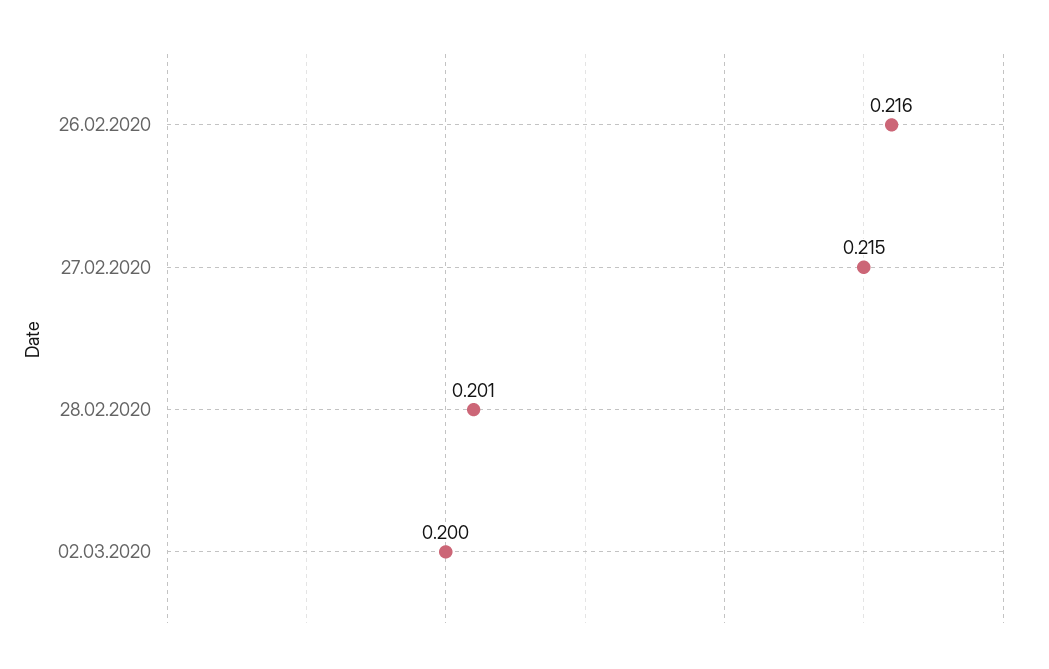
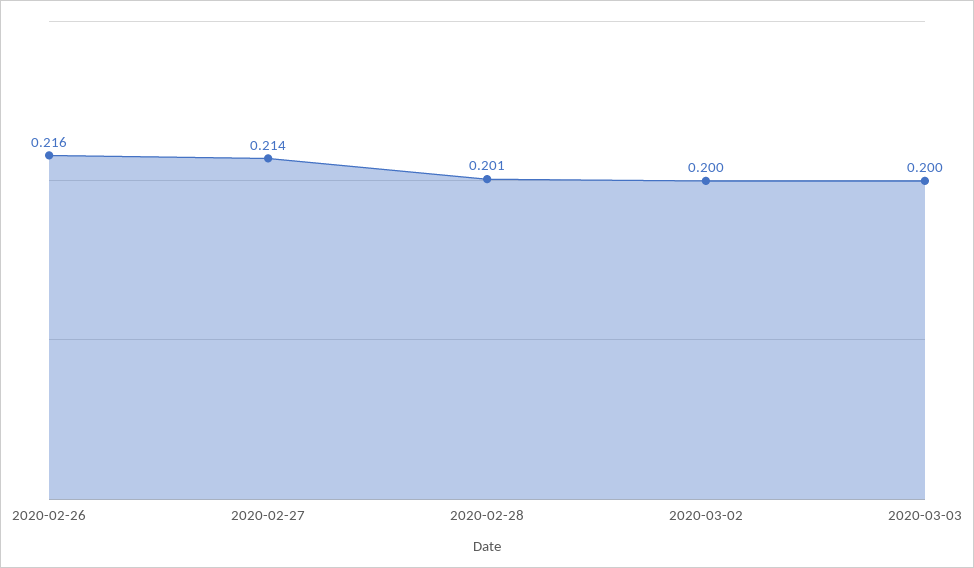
27.02.2020: 0.215 -> 0.214
2020-03-03: none -> 0.2

